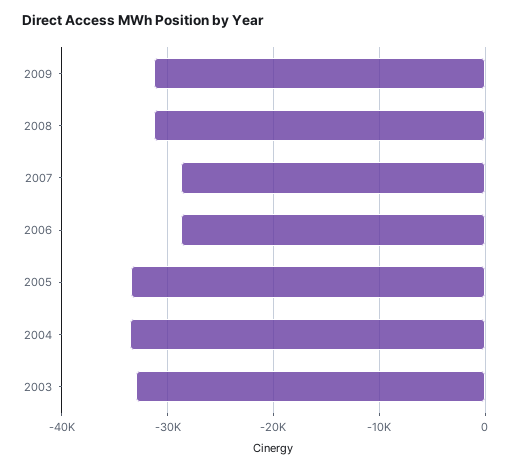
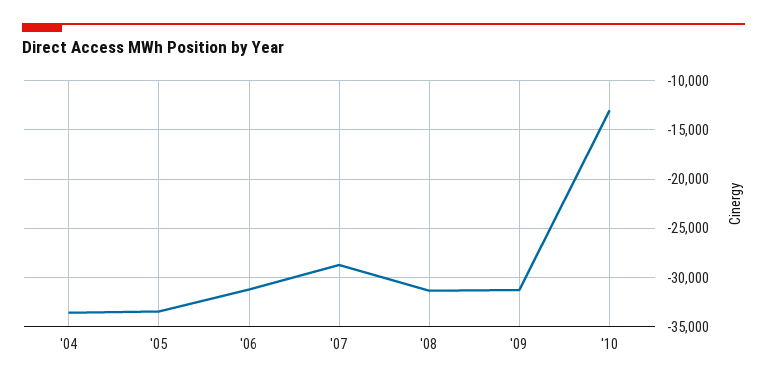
2006: -29000 -> -31000
2003: -33000 -> none
'10: none -> -13000

